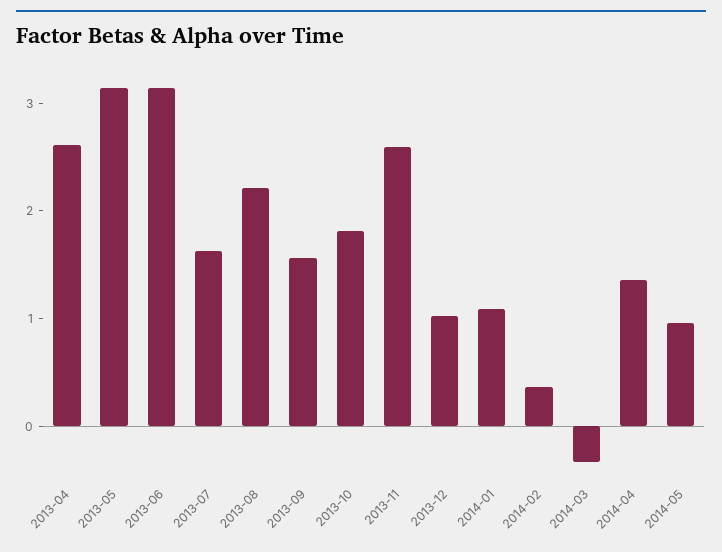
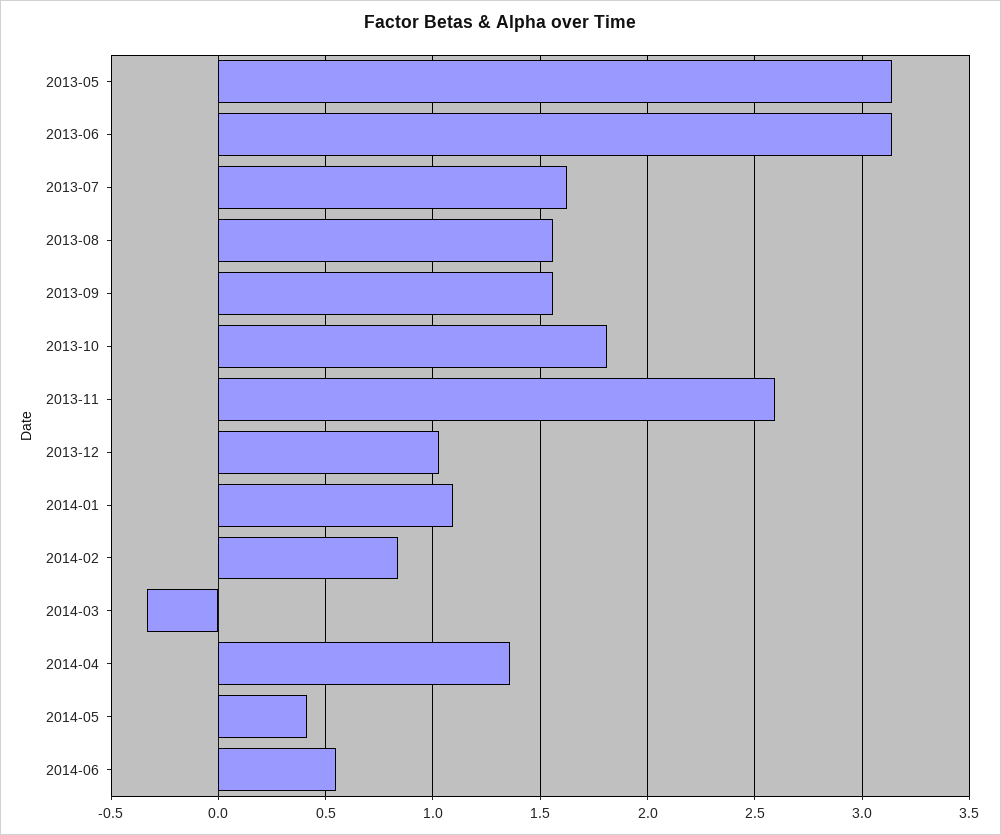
2013-04: 2.6 -> none
2013-08: 2.2 -> 1.55
2014-02: 0.4 -> 0.85
2014-05: 1 -> 0.4
2014-06: none -> 0.55

